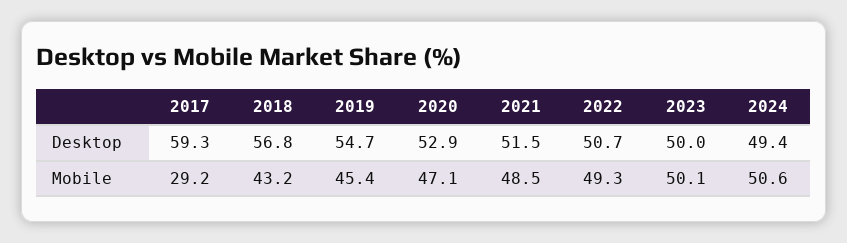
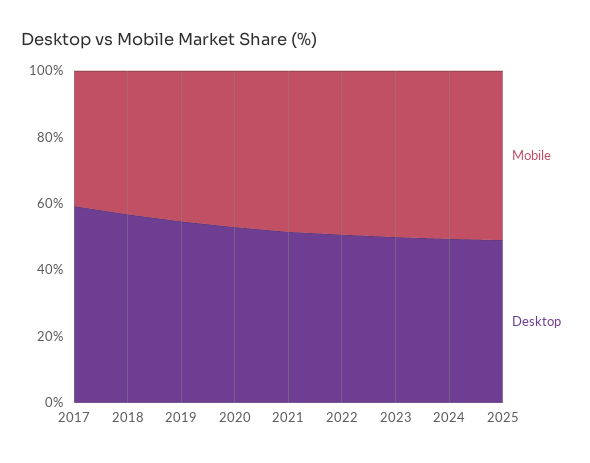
Mobile, 2017: 29.2 -> 40
Mobile, 2025: none -> 50
Desktop, 2025: none -> 50

